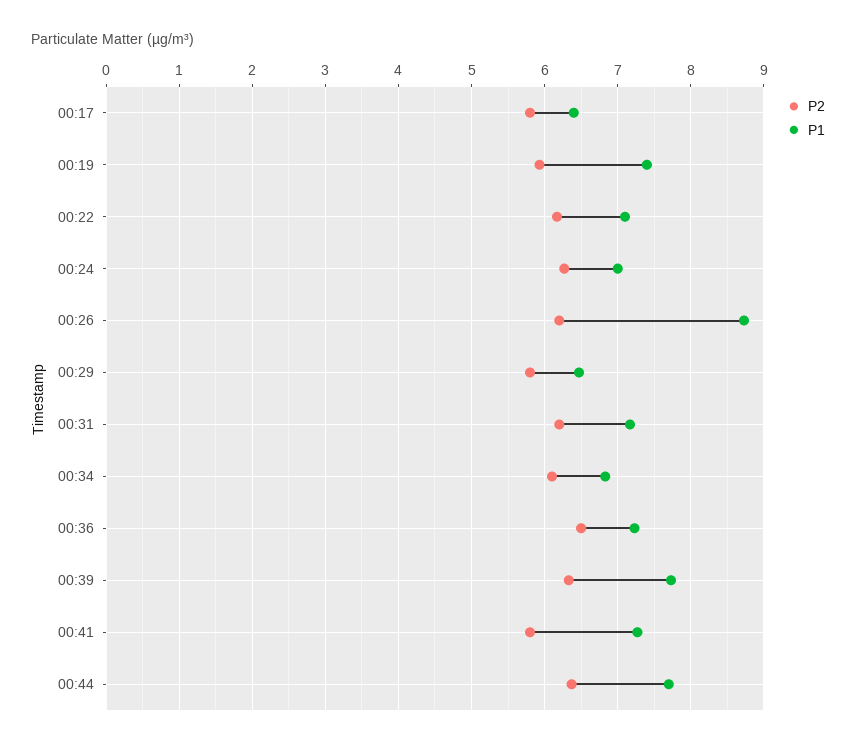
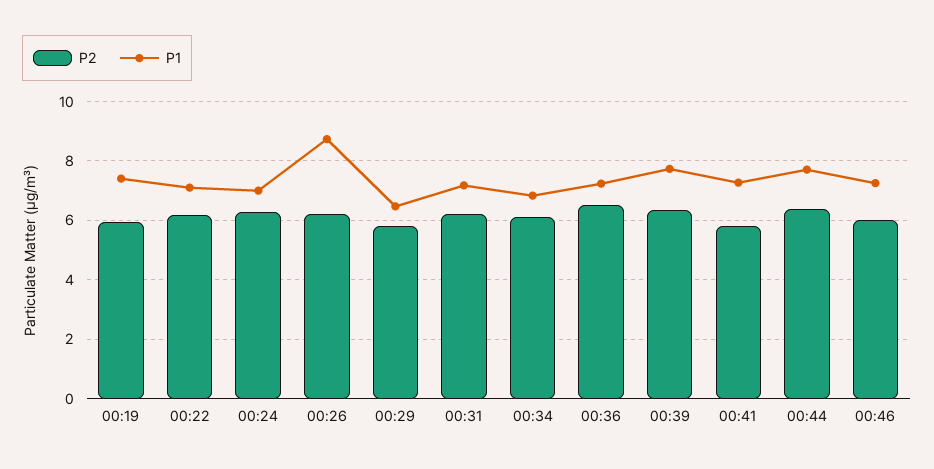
P2, 00:17: 5.8 -> none
P1, 00:17: 6.4 -> none
P2, 00:46: none -> 6
P1, 00:46: none -> 7.25

